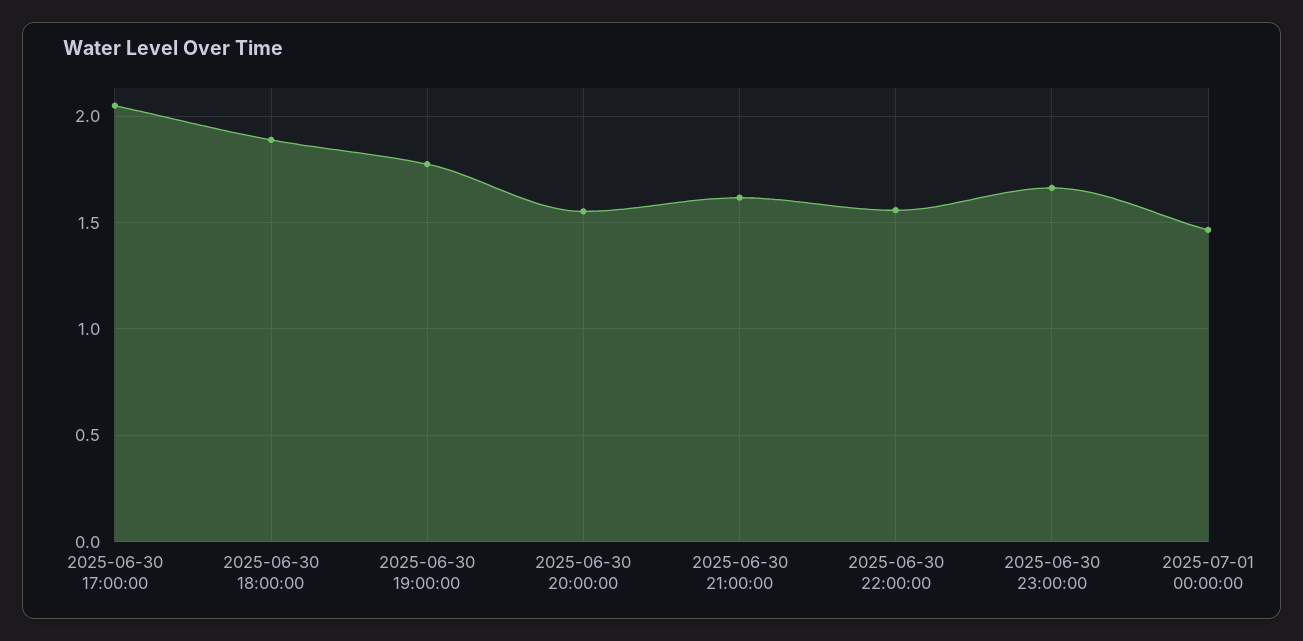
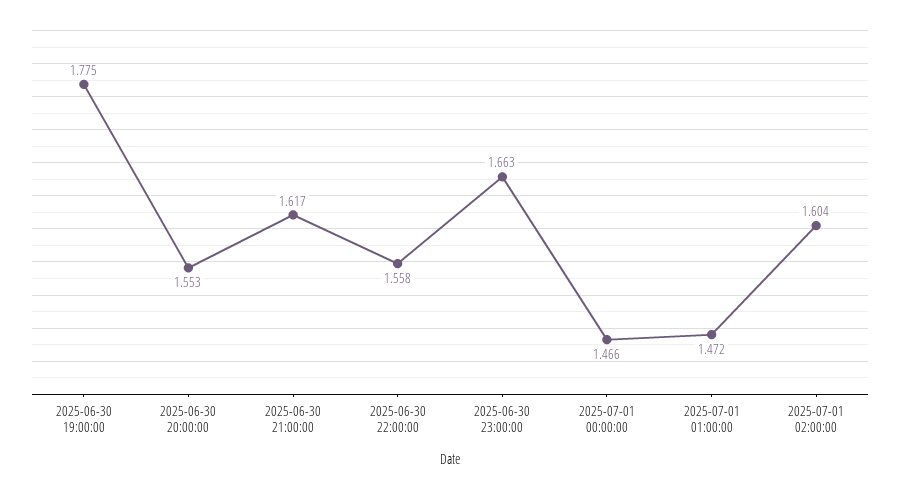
2025-06-30 17:00:00: 2.05 -> none
2025-06-30 18:00:00: 1.9 -> none
2025-07-01 01:00:00: none -> 1.472
2025-07-01 02:00:00: none -> 1.604

